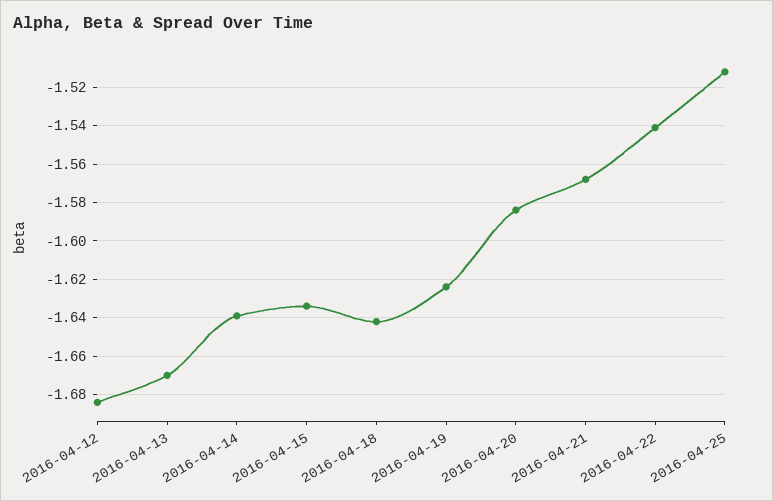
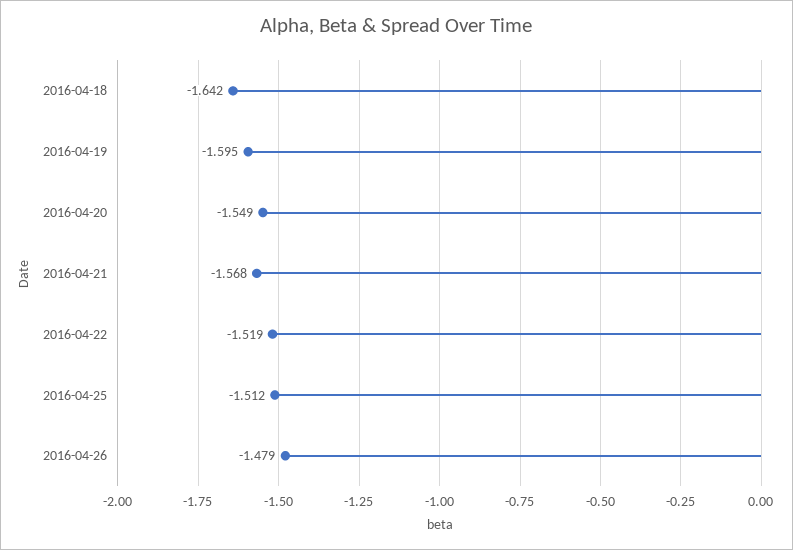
2016-04-12: -1.685 -> none
2016-04-13: -1.67 -> none
2016-04-14: -1.64 -> none
2016-04-15: -1.635 -> none
2016-04-19: -1.625 -> -1.595
2016-04-20: -1.585 -> -1.549
2016-04-22: -1.54 -> -1.519
2016-04-26: none -> -1.479

